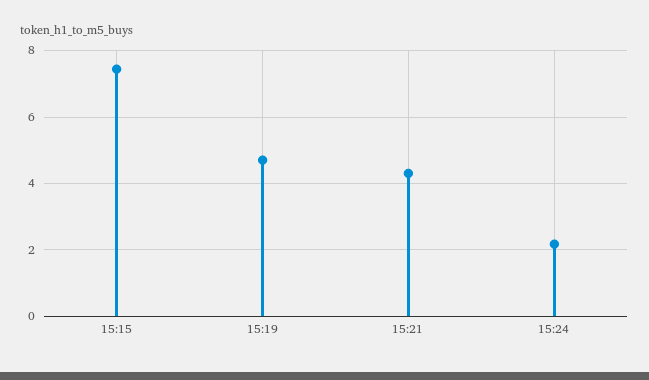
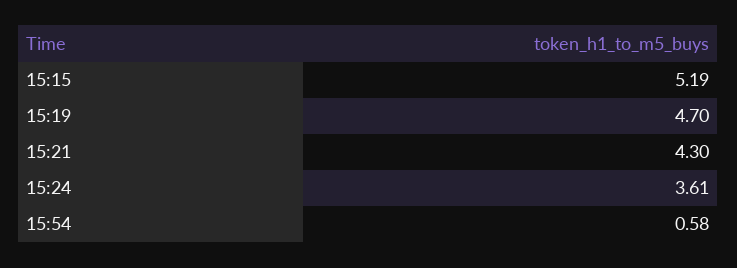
15:15: 7.4 -> 5.19
15:24: 2.2 -> 3.61
15:54: none -> 0.58

